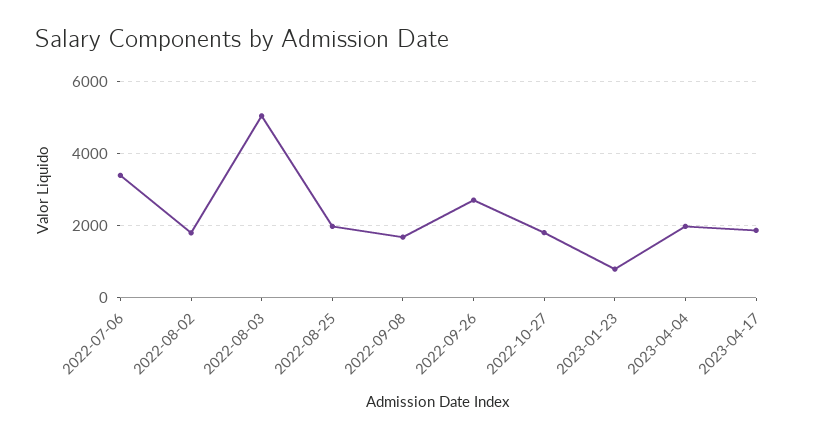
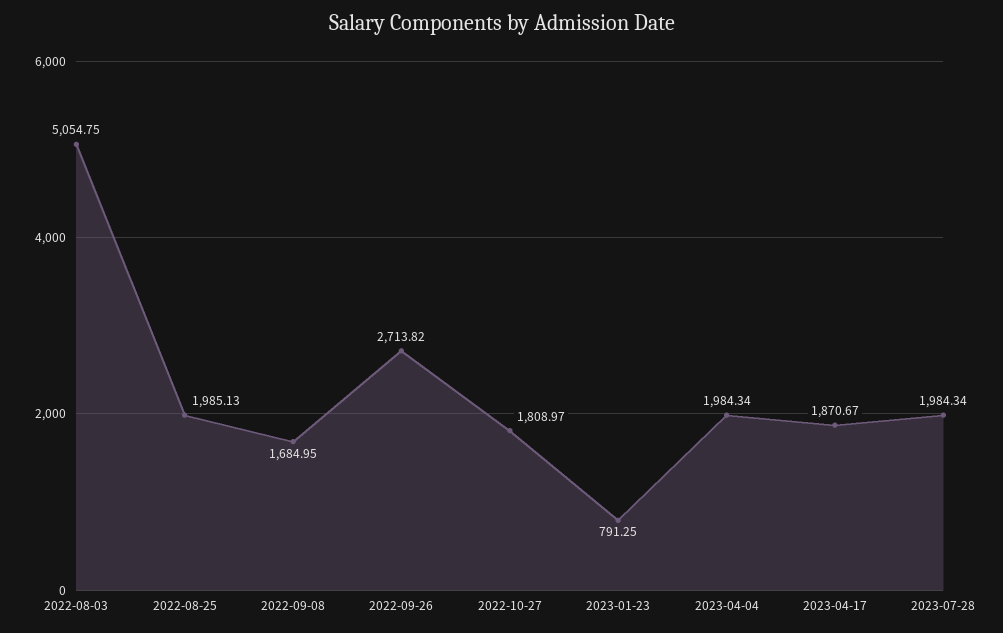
2022-07-06: 3400 -> none
2022-08-02: 1800 -> none
2023-07-28: none -> 1984.34

